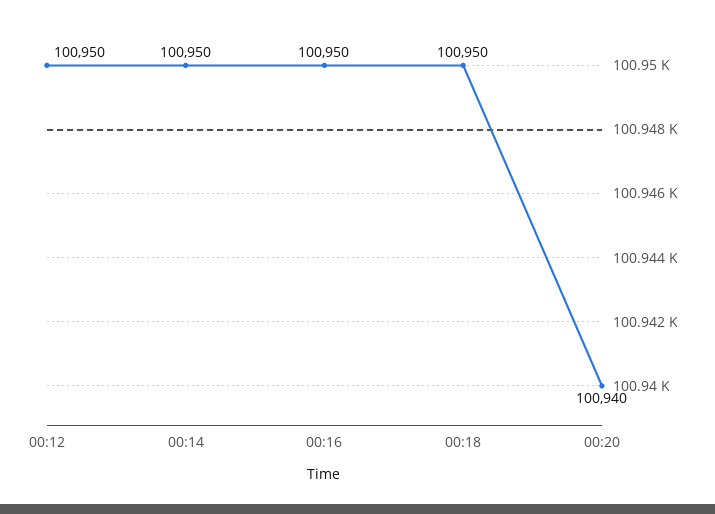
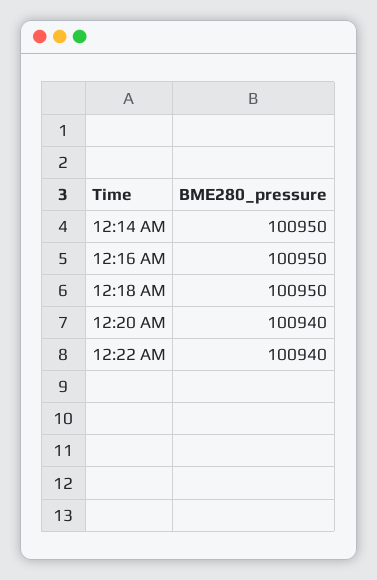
00:12: 100950 -> none
12:22 AM: none -> 100940

